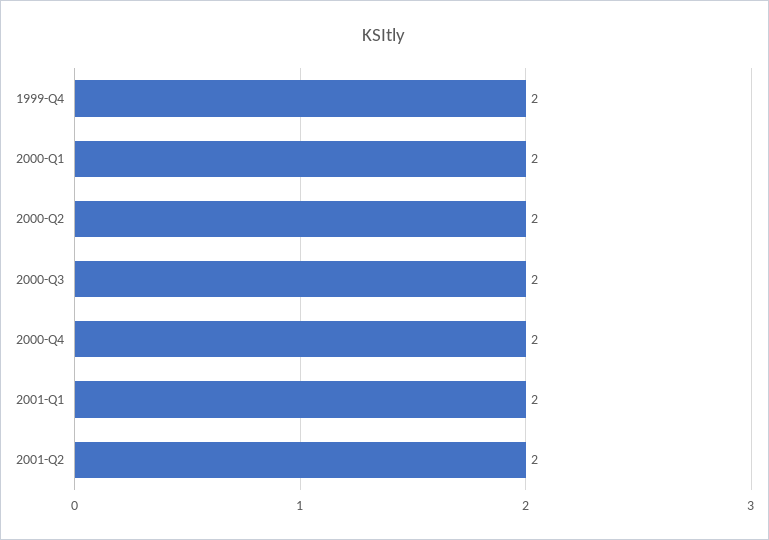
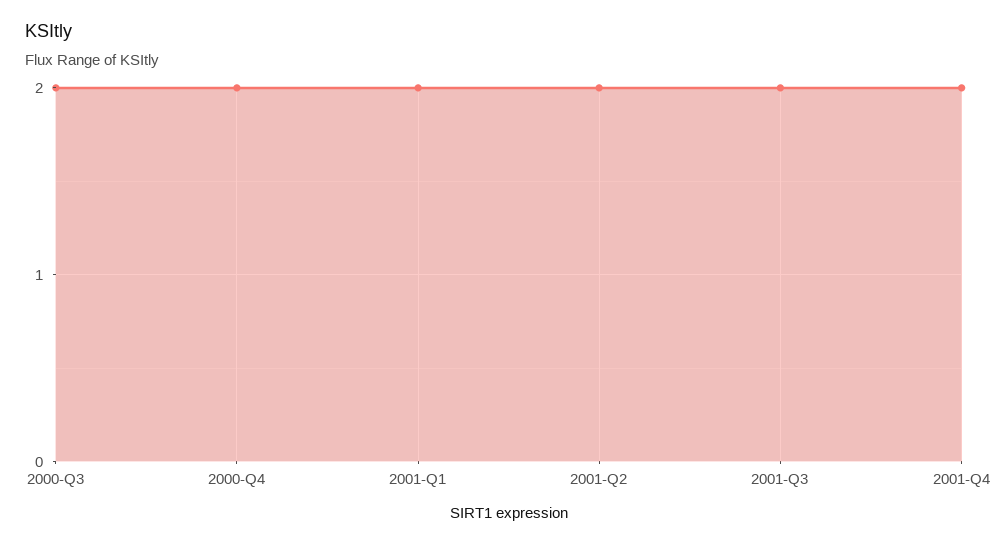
1999-Q4: 2 -> none
2000-Q1: 2 -> none
2000-Q2: 2 -> none
2001-Q3: none -> 2
2001-Q4: none -> 2

